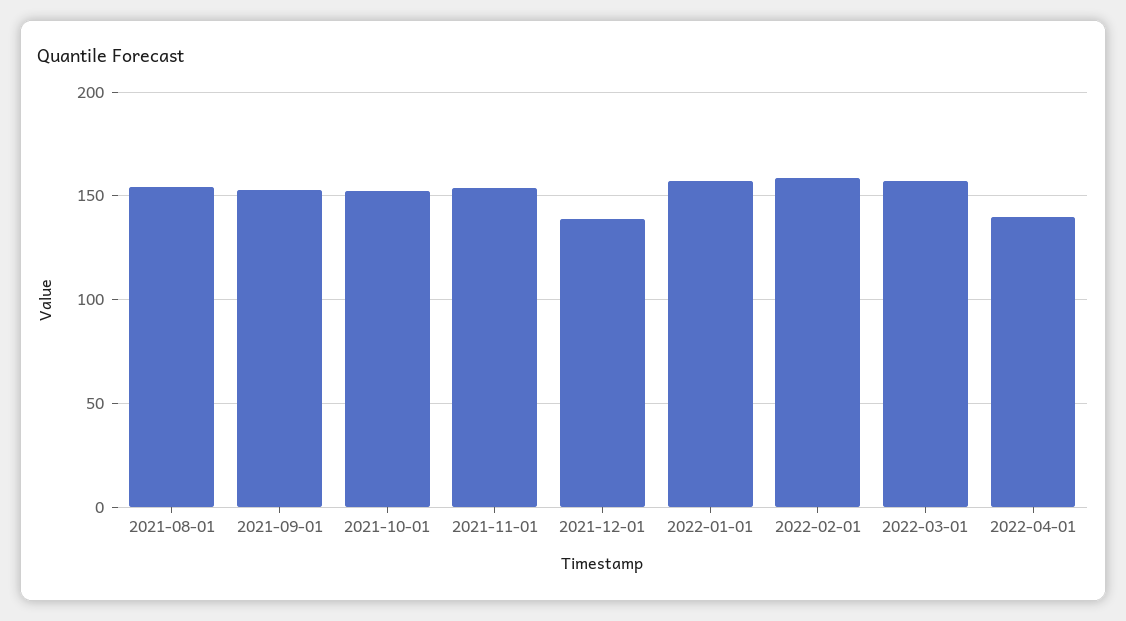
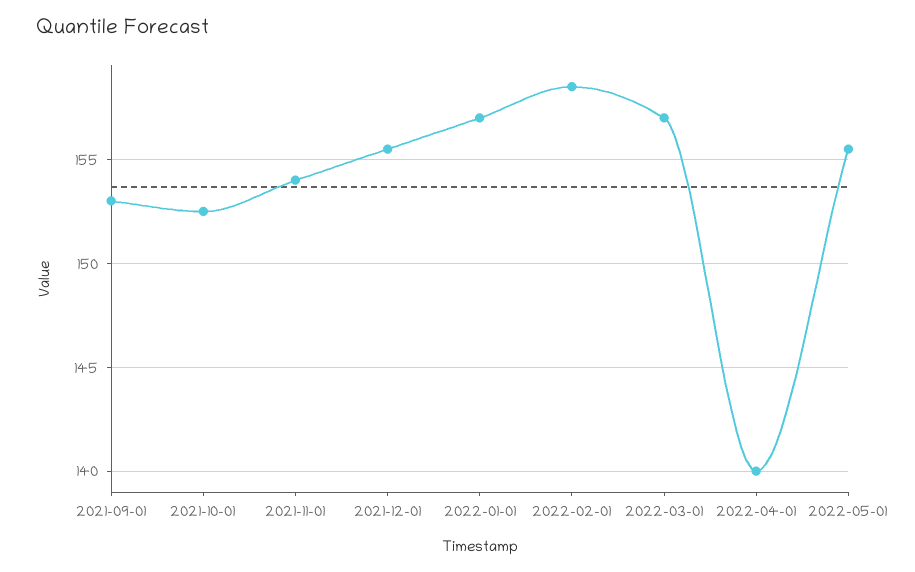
2021-08-01: 155 -> none
2021-12-01: 140 -> 155.5
2022-05-01: none -> 155.5

